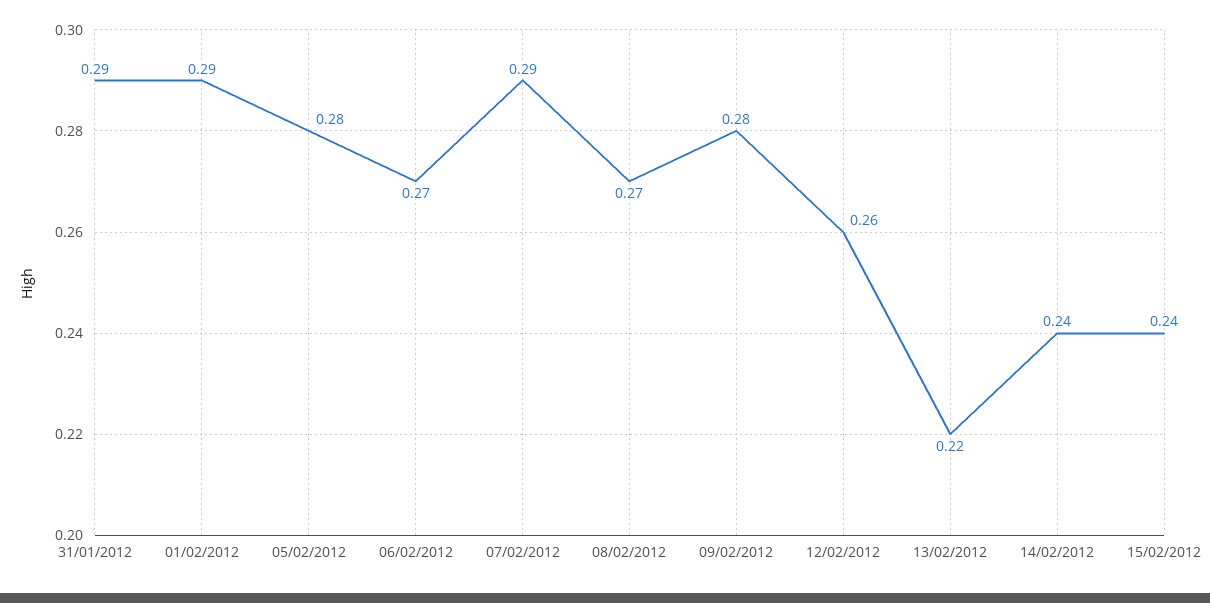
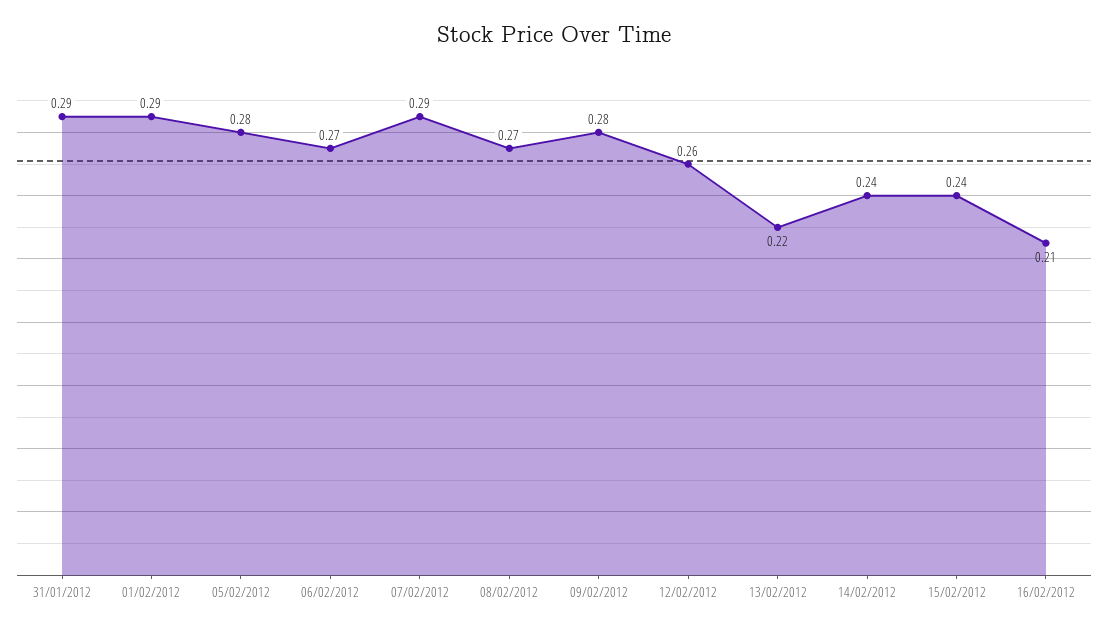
16/02/2012: none -> 0.21

